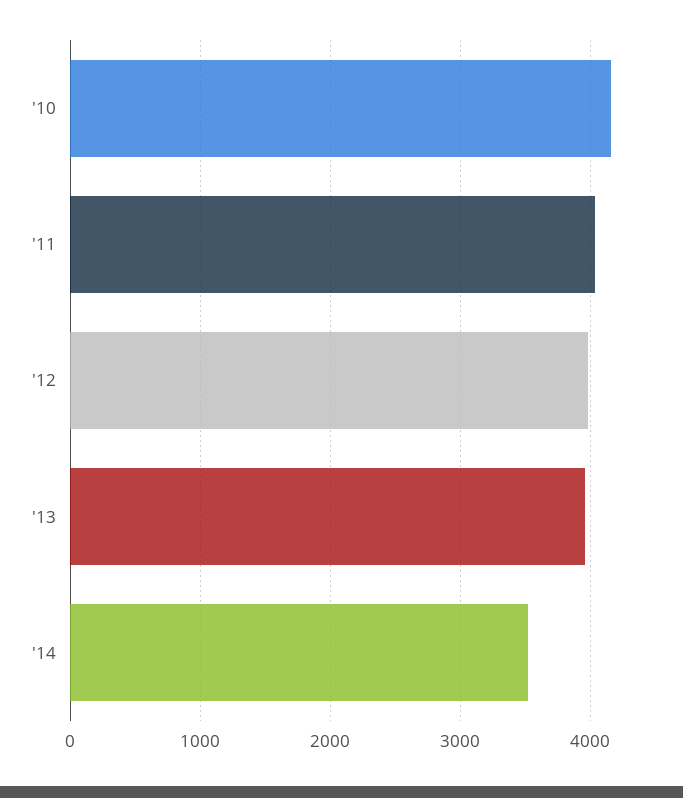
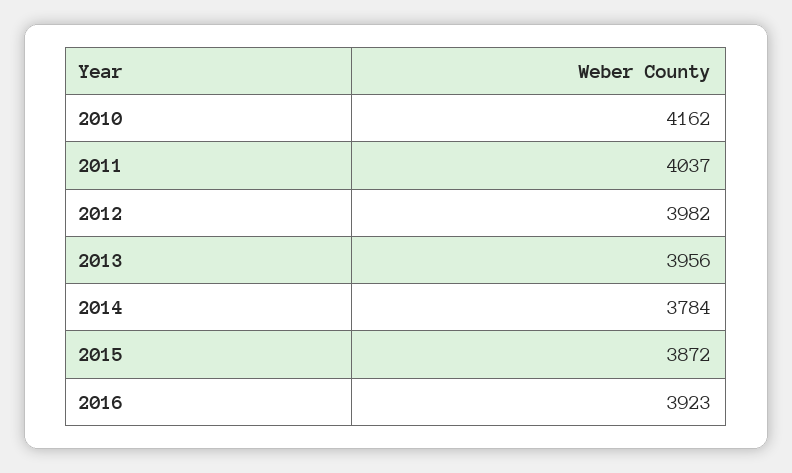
'14: 3500 -> 3784
2015: none -> 3872
2016: none -> 3923

